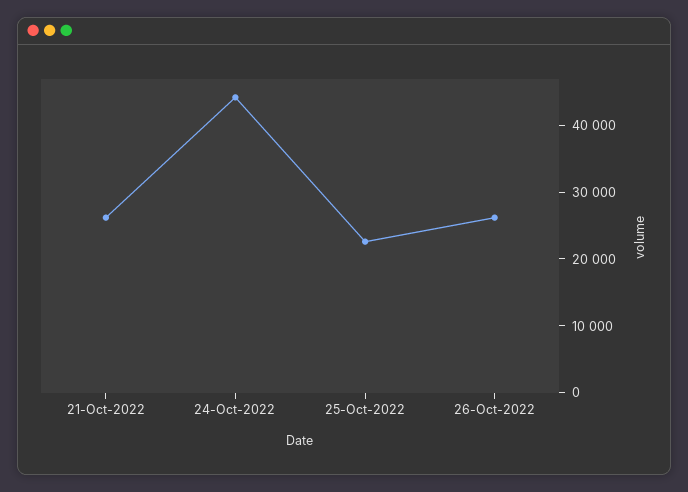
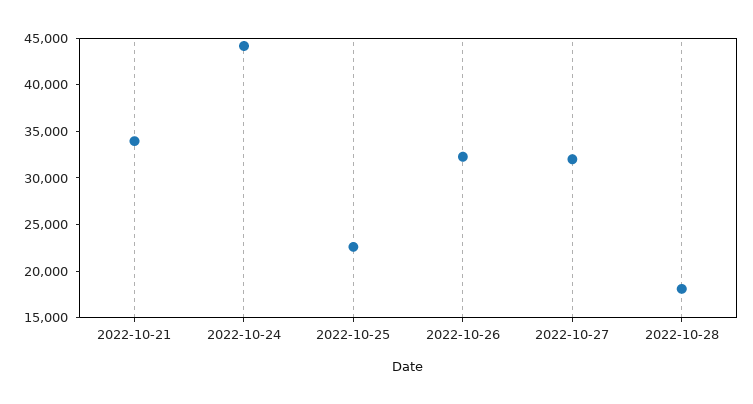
21-Oct-2022: 26000 -> 34000
26-Oct-2022: 26000 -> 32000
2022-10-27: none -> 32000
2022-10-28: none -> 18000

